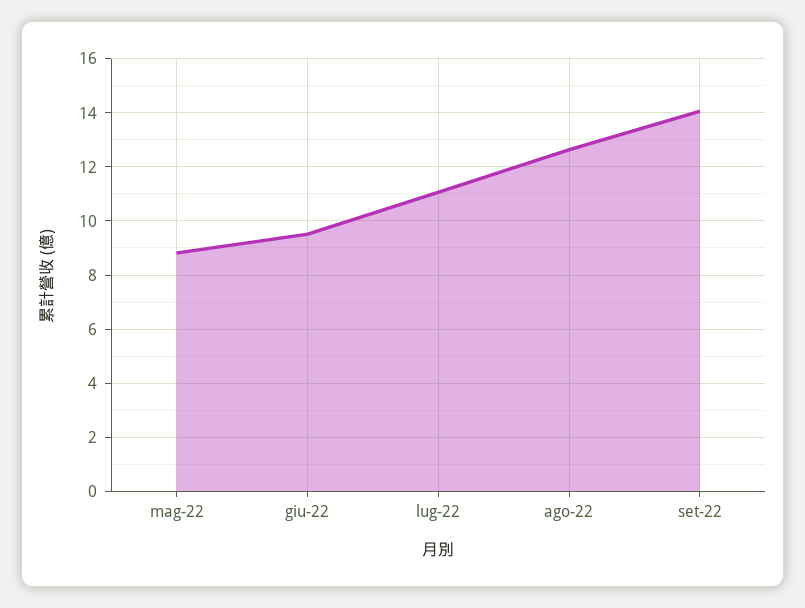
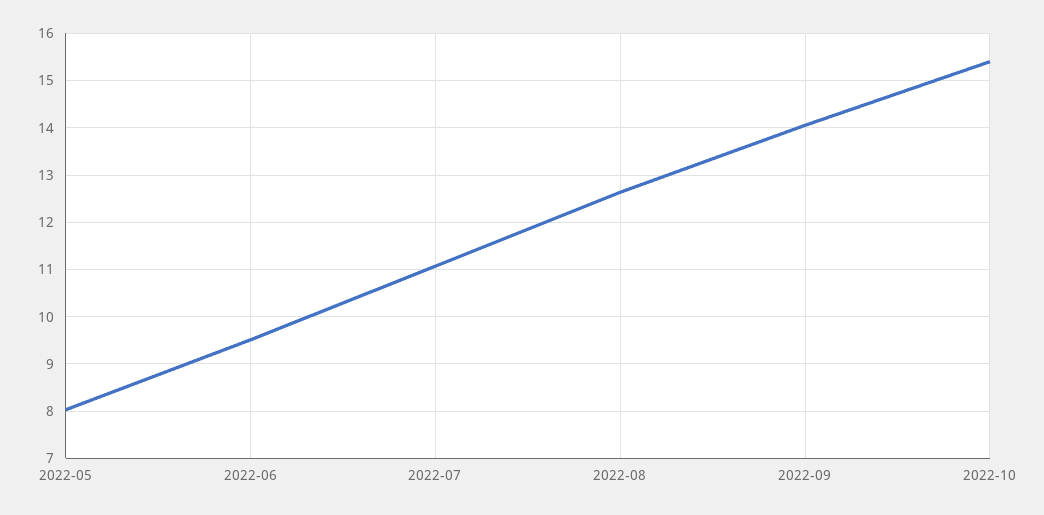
mag-22: 8.75 -> 8
2022-10: none -> 15.4

